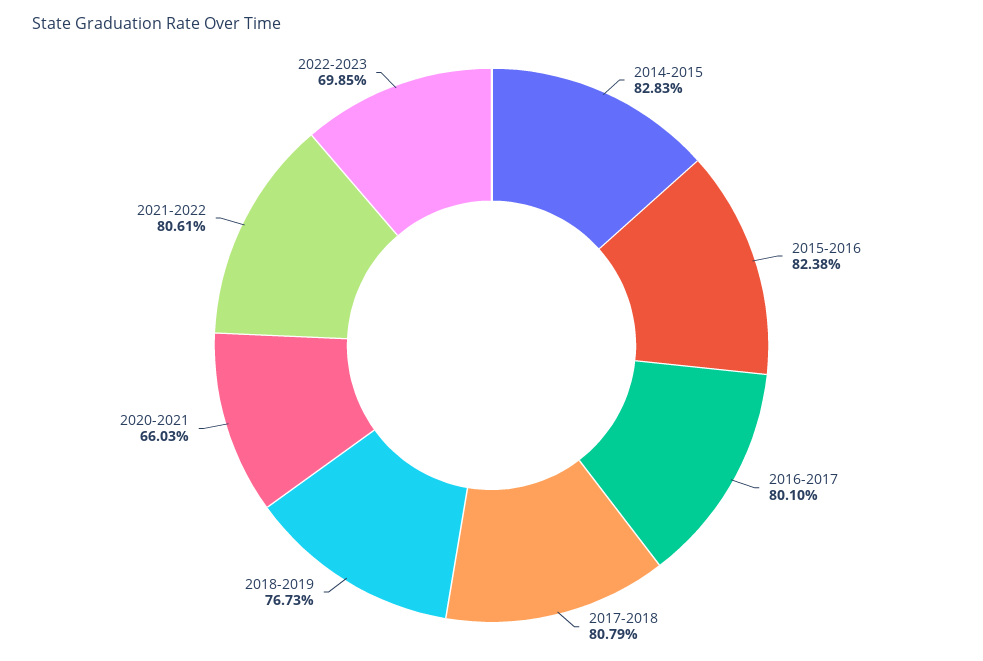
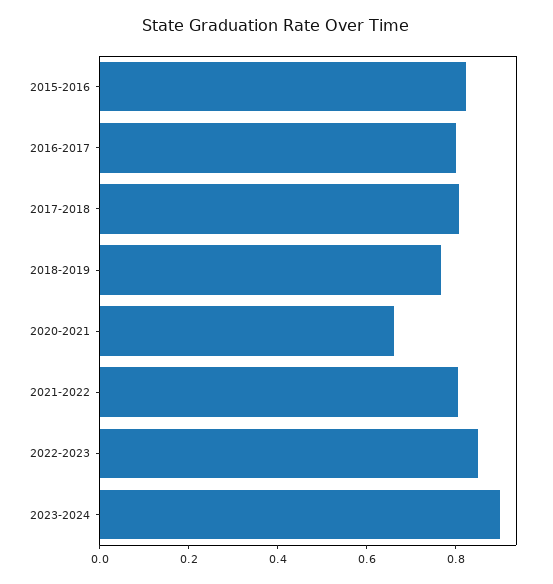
2014-2015: 0.8283 -> none
2022-2023: 0.6985 -> 0.85
2023-2024: none -> 0.9

